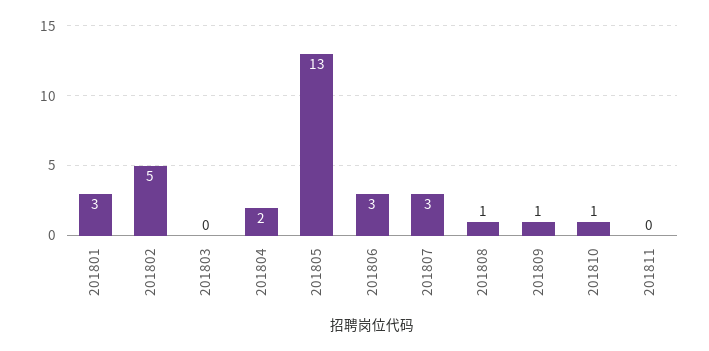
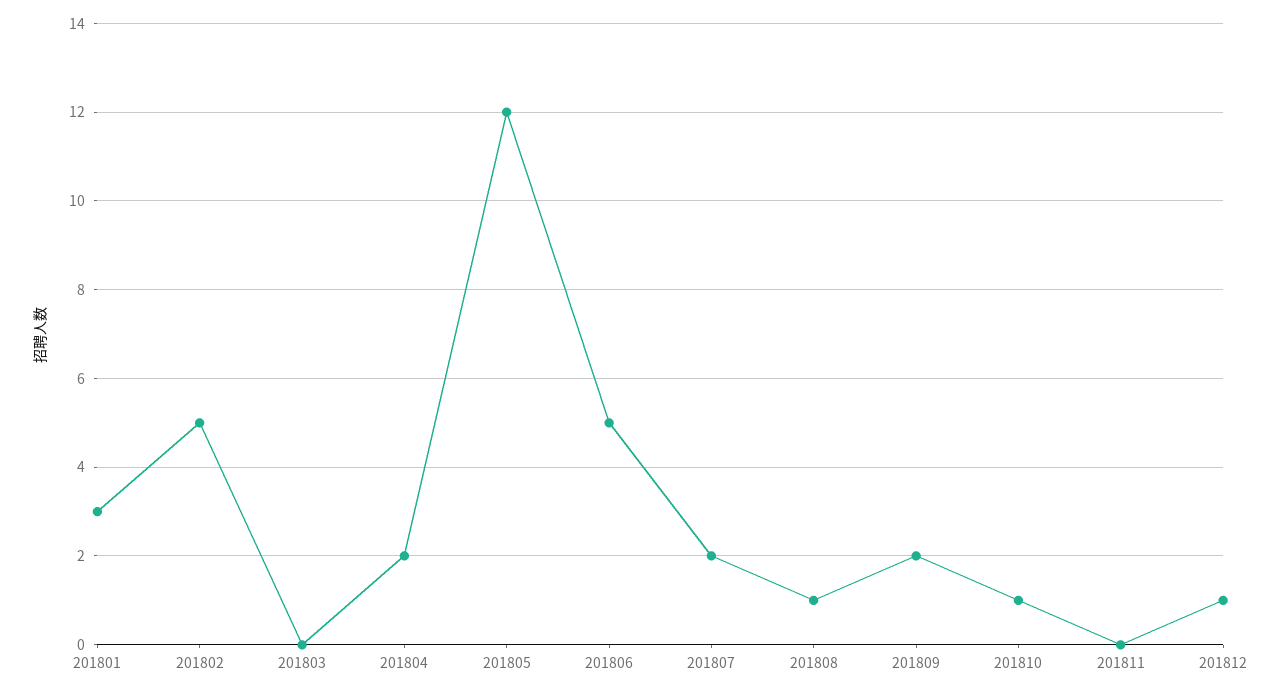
201805: 13 -> 12
201806: 3 -> 5
201807: 3 -> 2
201809: 1 -> 2
201812: none -> 1

